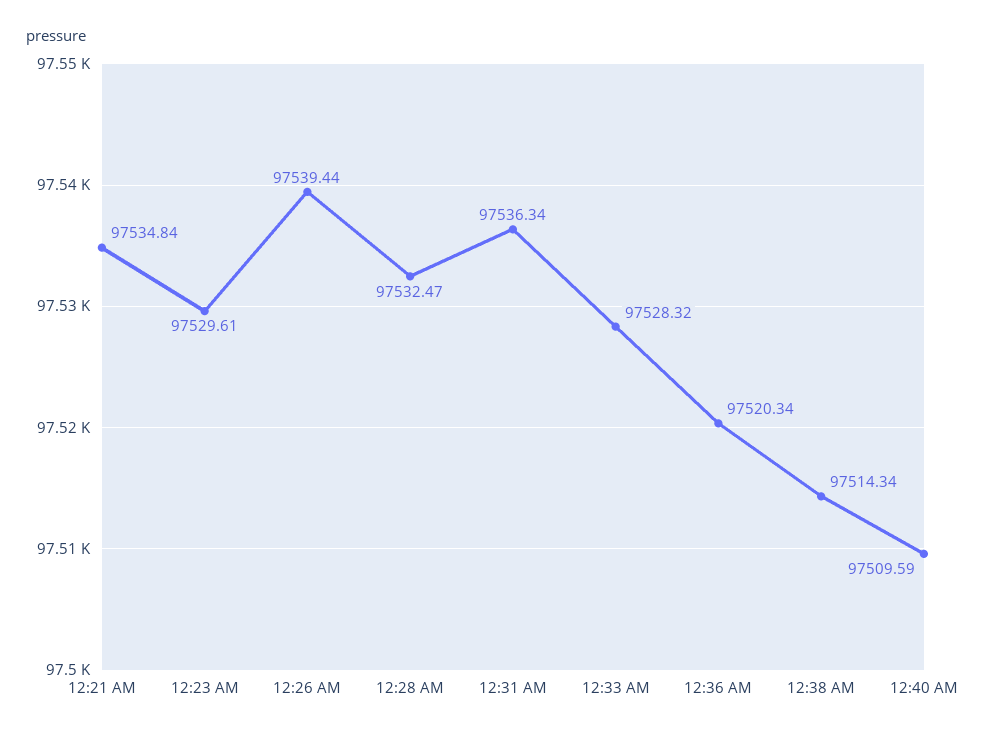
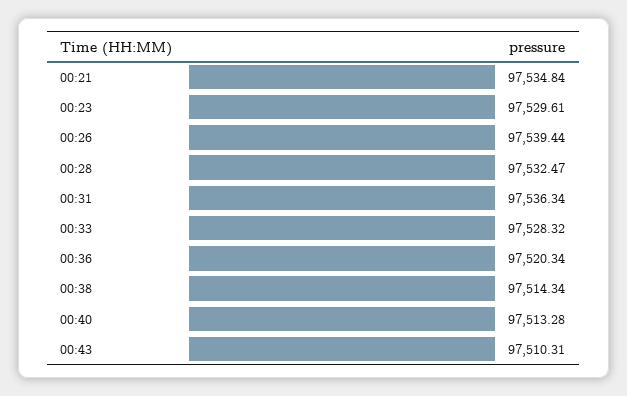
12:40 AM: 97509.59 -> 97513.28
00:43: none -> 97510.31

